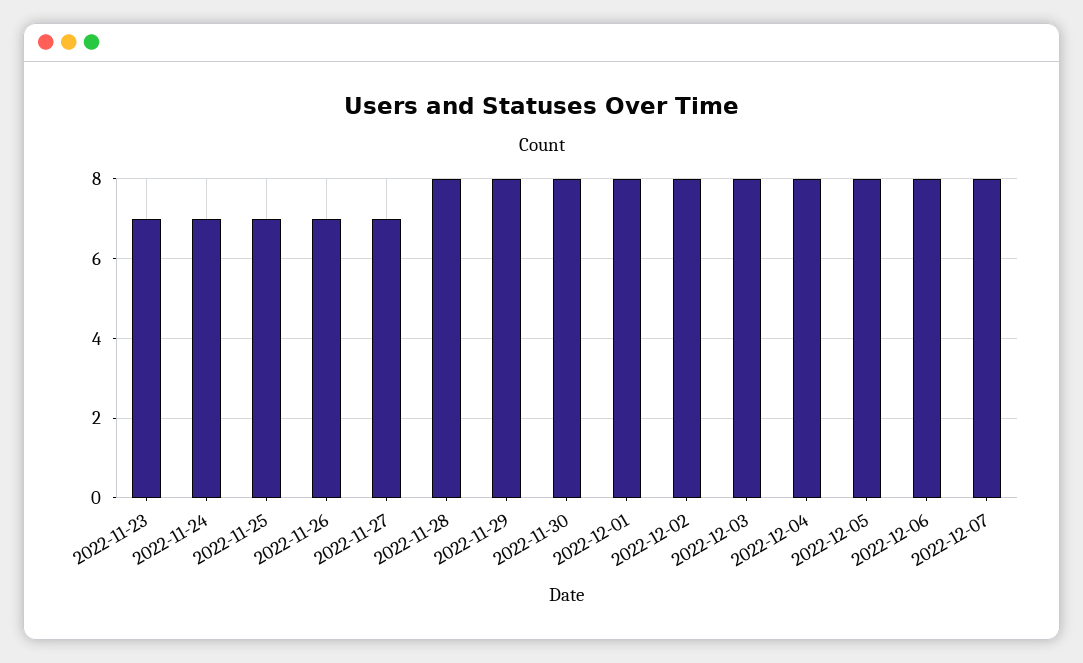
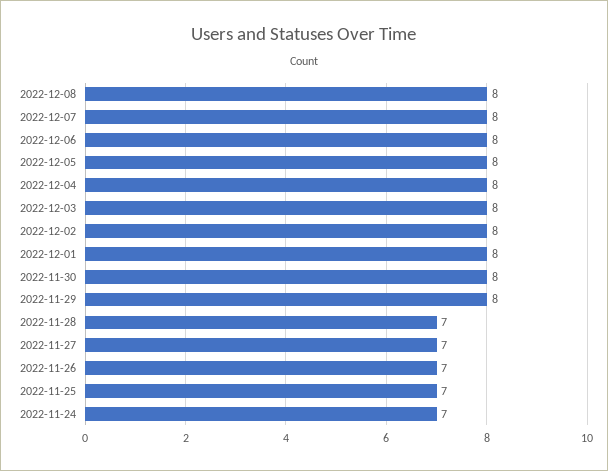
2022-11-23: 7 -> none
2022-11-28: 8 -> 7
2022-12-08: none -> 8

